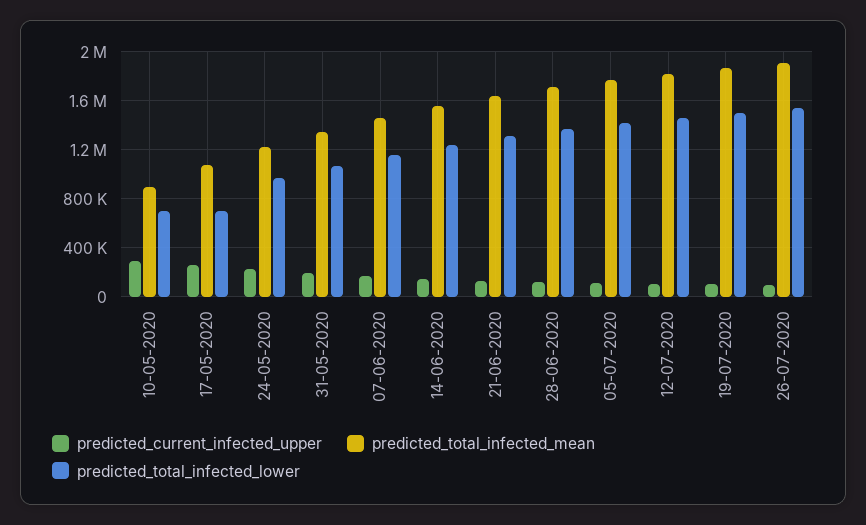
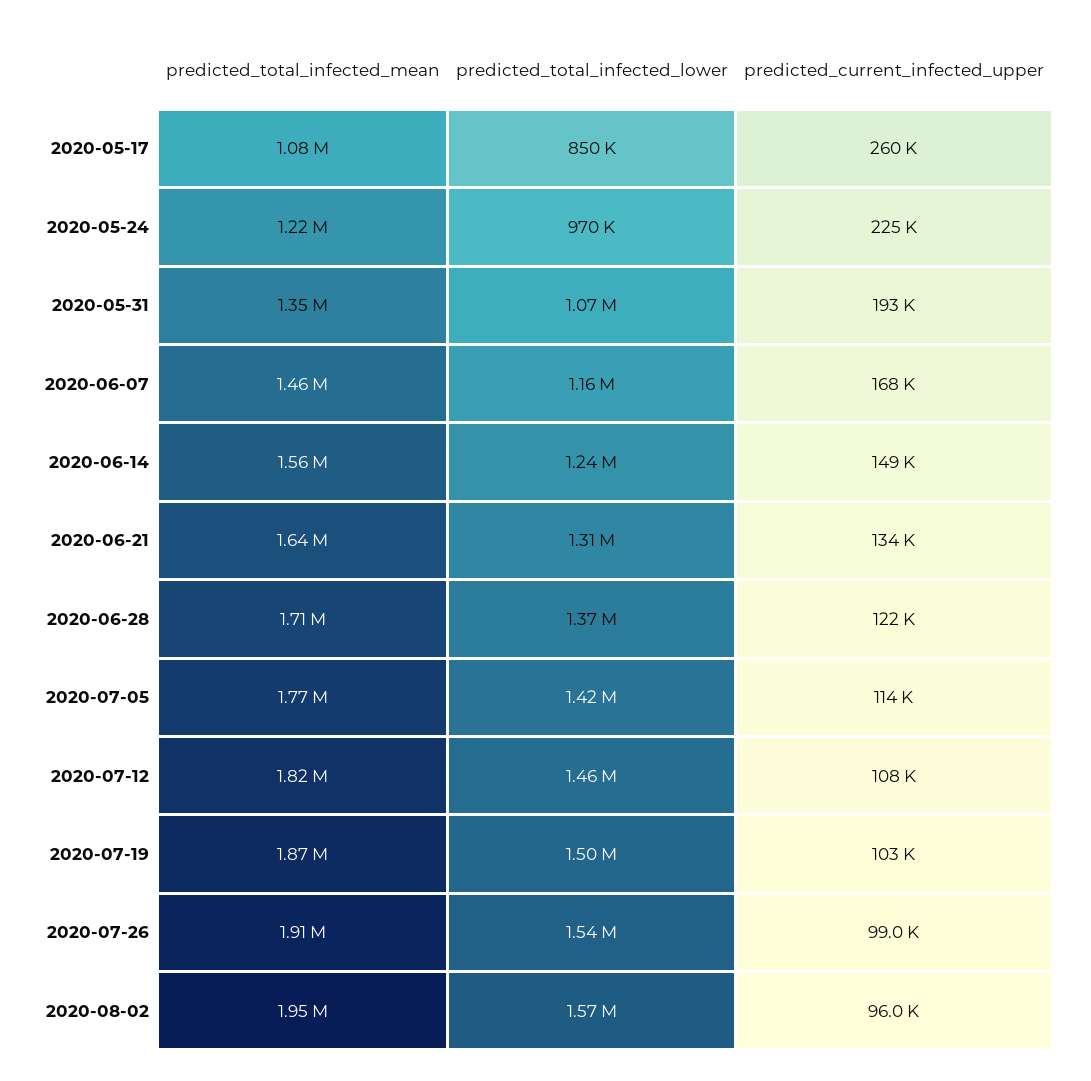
predicted_current_infected_upper, 10-05-2020: 300000 -> none
predicted_total_infected_mean, 10-05-2020: 900000 -> none
predicted_total_infected_lower, 10-05-2020: 700000 -> none
predicted_total_infected_lower, 17-05-2020: 700000 -> 850000
predicted_total_infected_mean, 2020-08-02: none -> 1950000
predicted_total_infected_lower, 2020-08-02: none -> 1570000
predicted_current_infected_upper, 2020-08-02: none -> 96000

